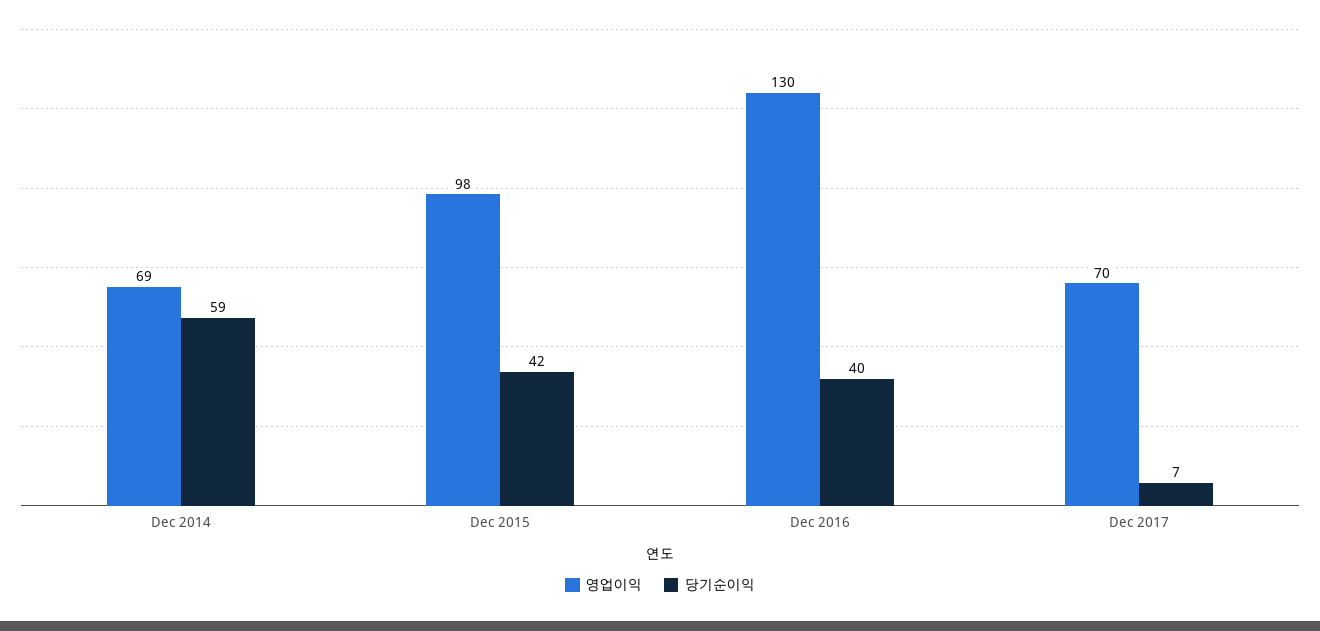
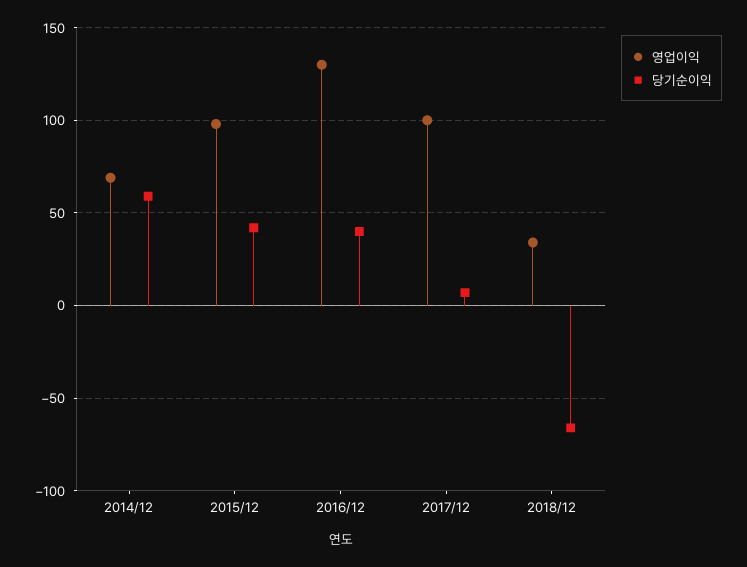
영업이익, Dec 2017: 70 -> 100
영업이익, 2018/12: none -> 35
당기순이익, 2018/12: none -> -65

